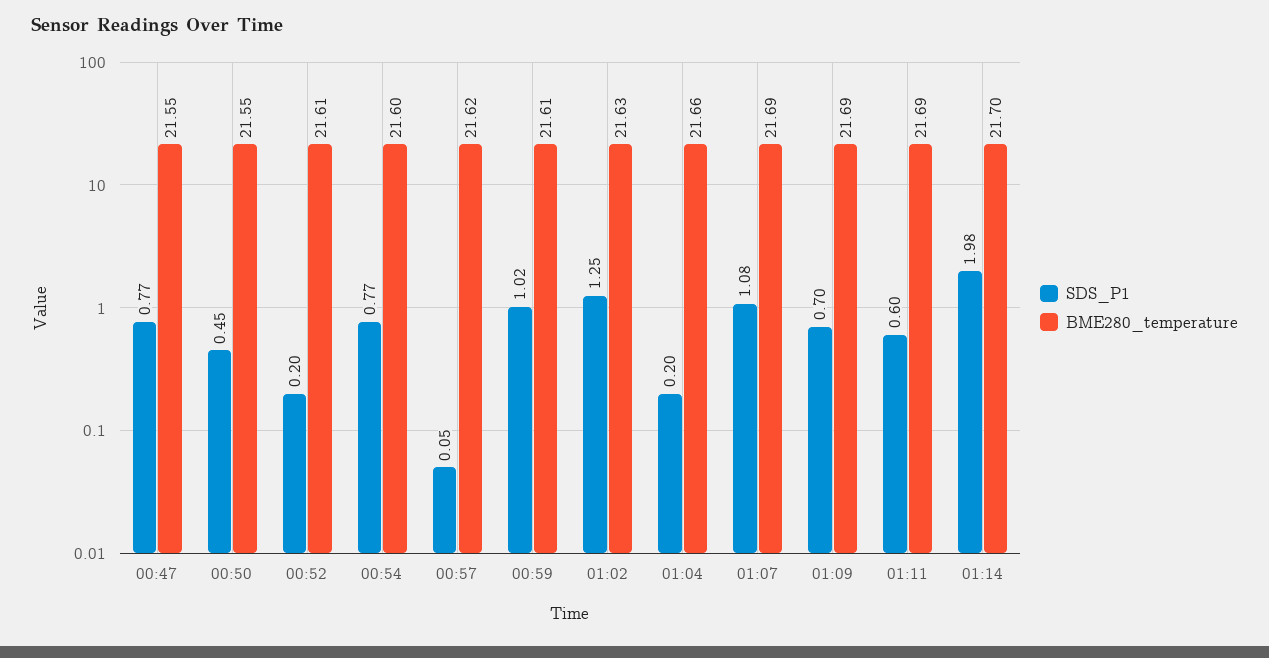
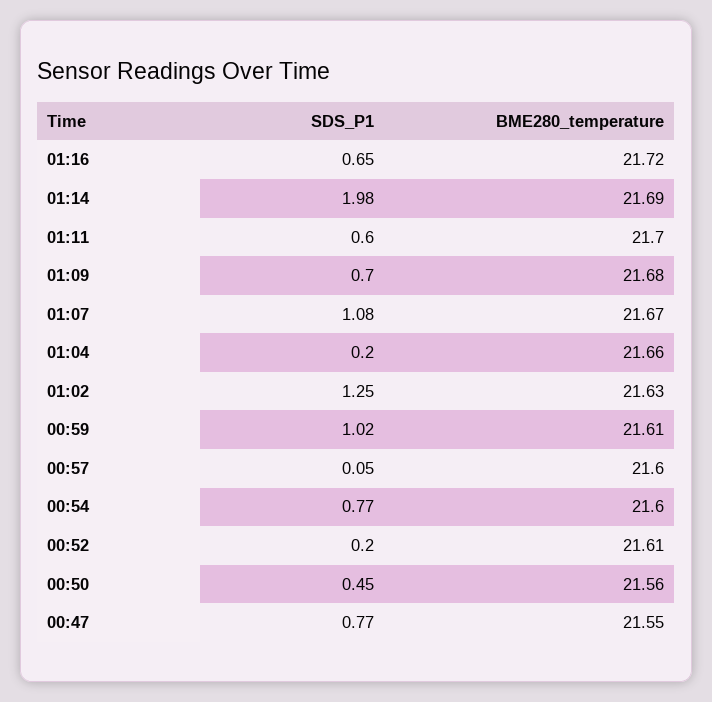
BME280_temperature, 00:50: 21.55 -> 21.56
BME280_temperature, 00:57: 21.62 -> 21.6
BME280_temperature, 01:07: 21.69 -> 21.67
BME280_temperature, 01:09: 21.69 -> 21.68
BME280_temperature, 01:11: 21.69 -> 21.7
BME280_temperature, 01:14: 21.7 -> 21.69
SDS_P1, 01:16: none -> 0.65
BME280_temperature, 01:16: none -> 21.72

